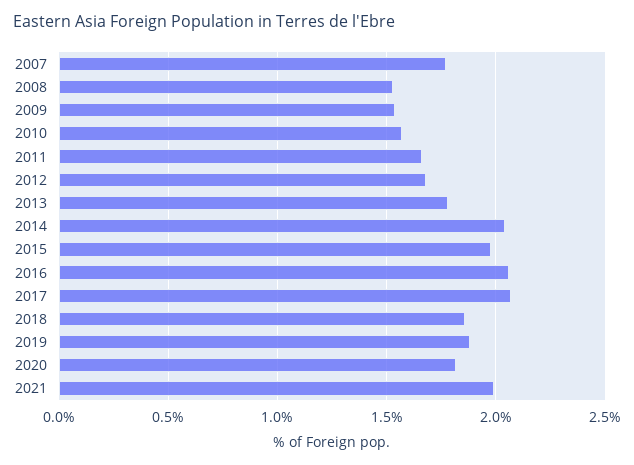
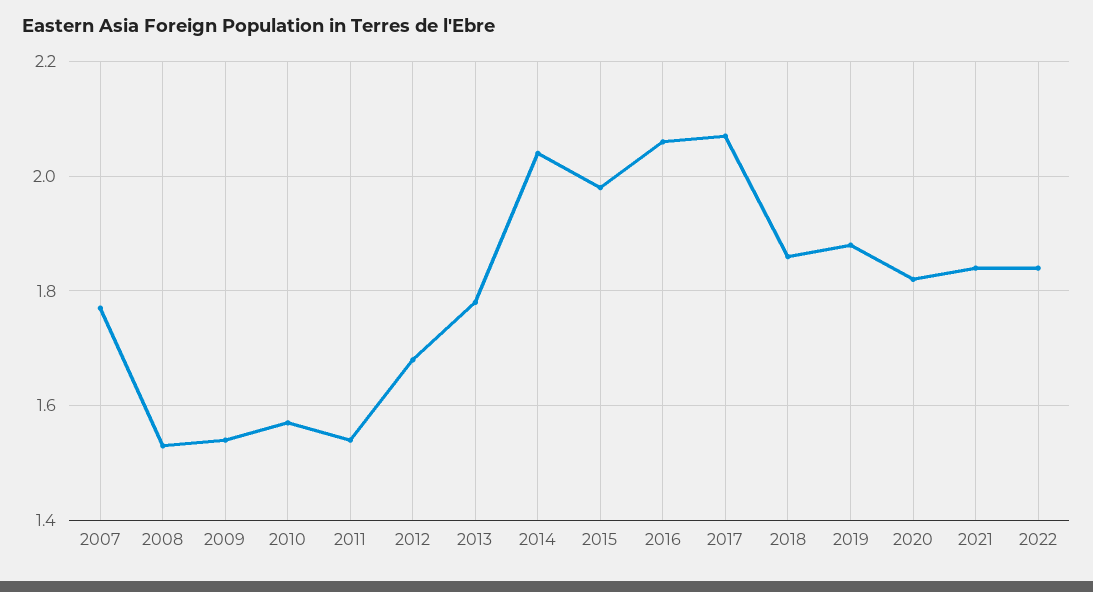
2011: 1.65 -> 1.55
2021: 2 -> 1.85
2022: none -> 1.85

